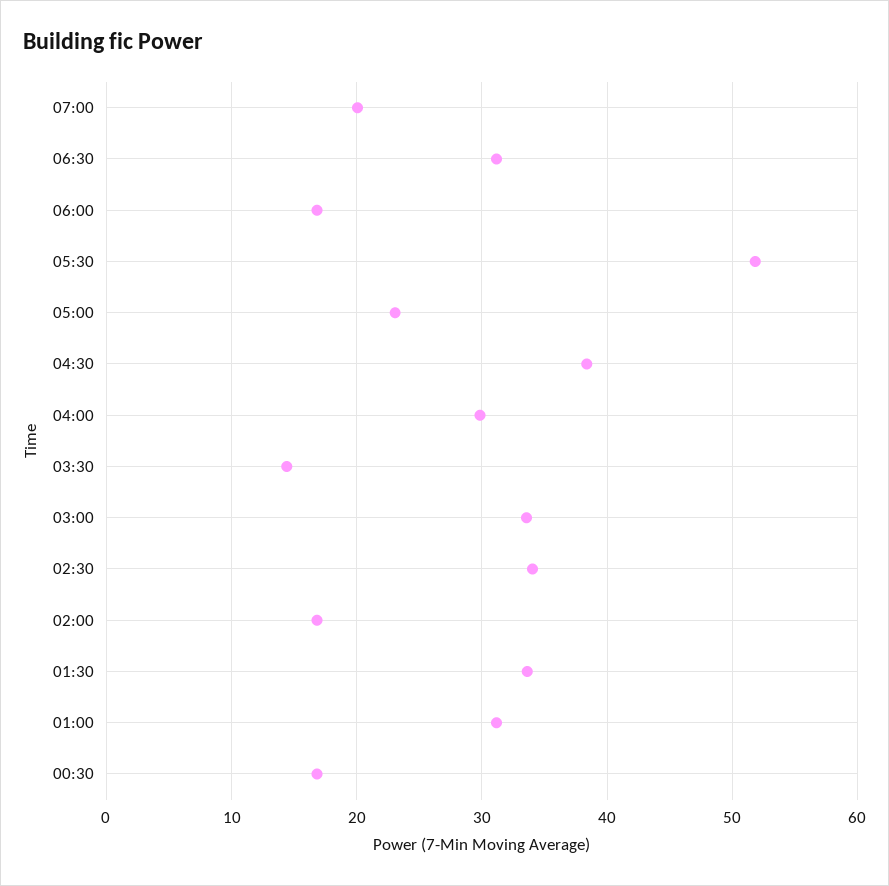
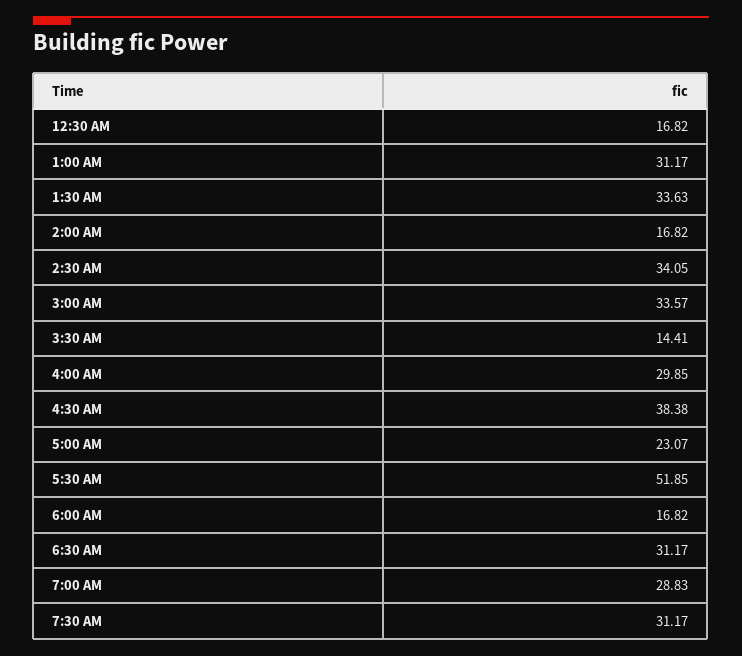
07:00: 20 -> 28.83
7:30 AM: none -> 31.17

